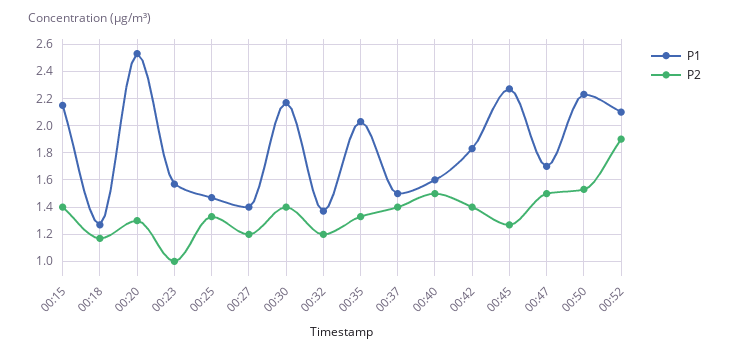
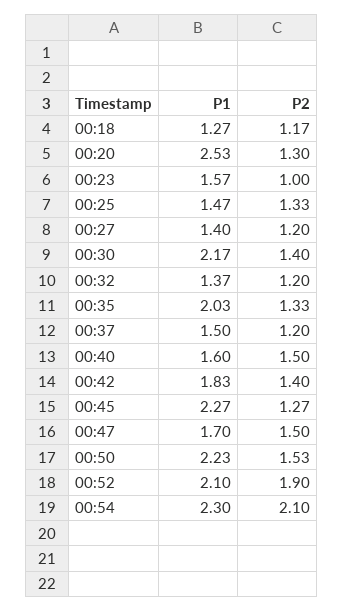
P1, 00:15: 2.15 -> none
P2, 00:15: 1.4 -> none
P2, 00:37: 1.4 -> 1.2
P1, 00:54: none -> 2.3
P2, 00:54: none -> 2.1

